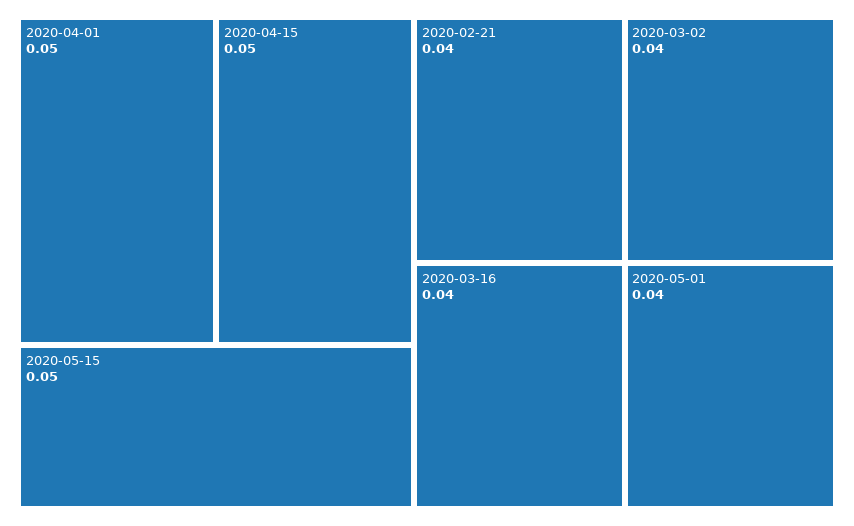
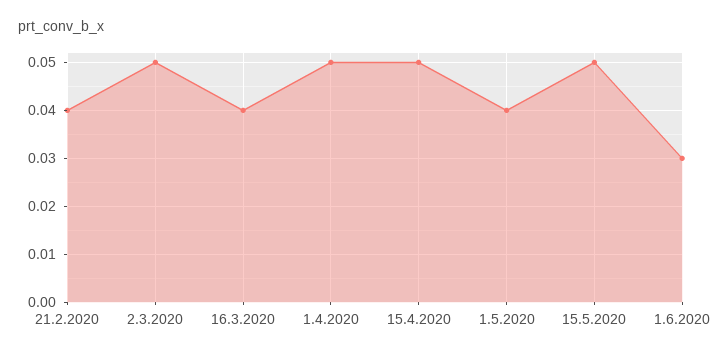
2020-03-02: 0.04 -> 0.05
1.6.2020: none -> 0.03

